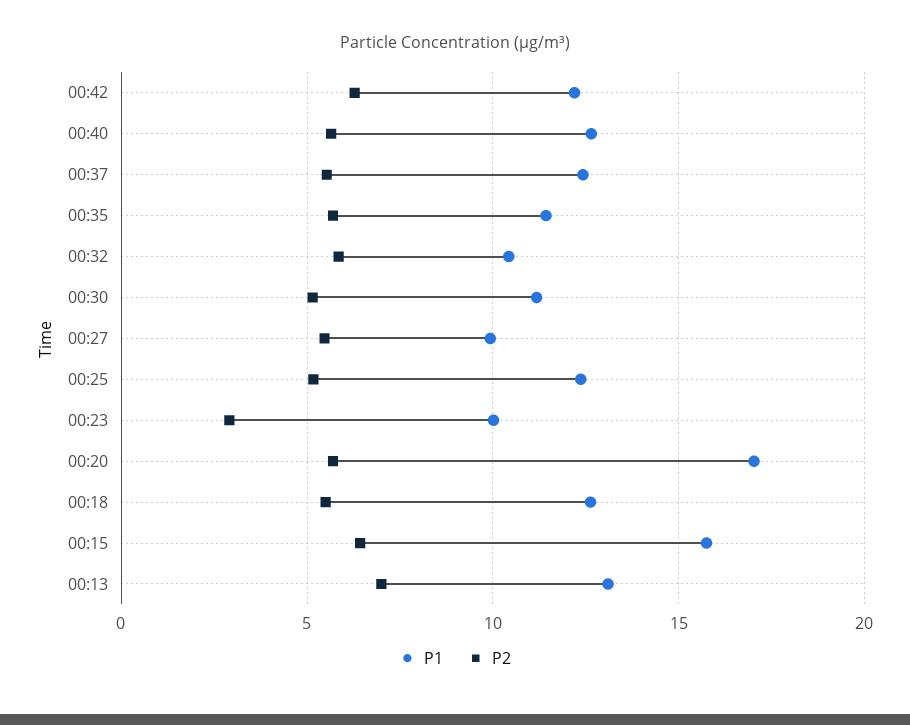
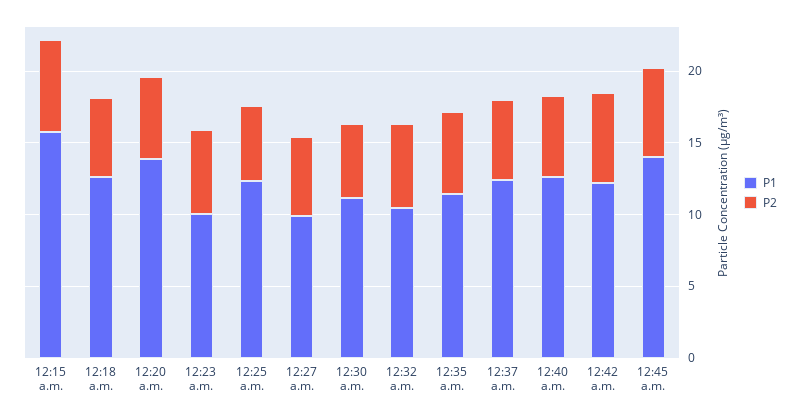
P2, 00:23: 3 -> 6
P1, 00:20: 17 -> 14
P1, 00:13: 13 -> none
P2, 00:13: 7 -> none
P1, 12:45 a.m.: none -> 14
P2, 12:45 a.m.: none -> 6

